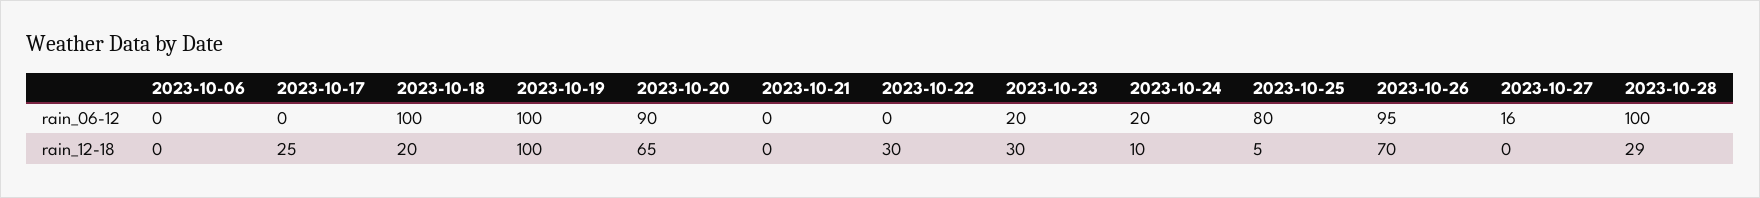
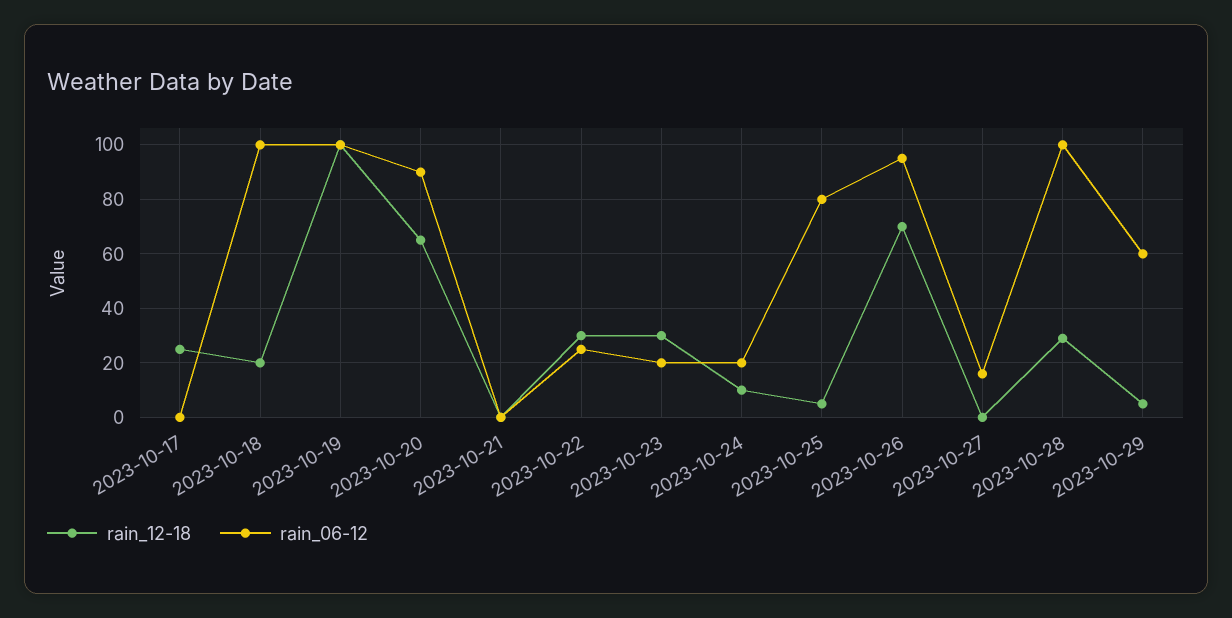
rain_06-12, 2023-10-06: 0 -> none
rain_06-12, 2023-10-22: 0 -> 25
rain_12-18, 2023-10-06: 0 -> none
rain_12-18, 2023-10-29: none -> 5
rain_06-12, 2023-10-29: none -> 60

